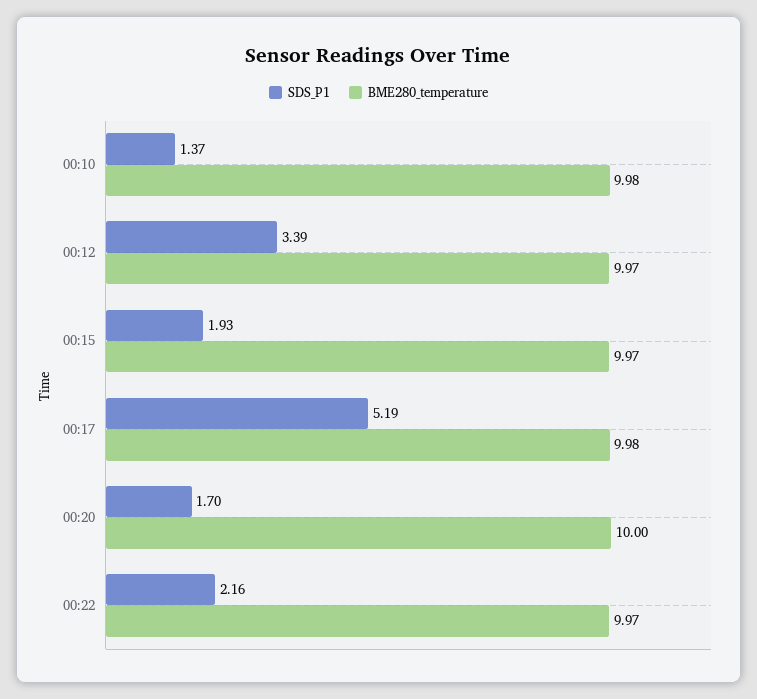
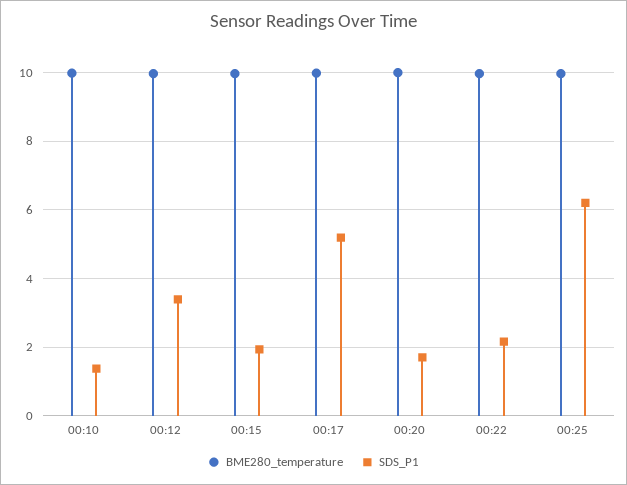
BME280_temperature, 00:25: none -> 10
SDS_P1, 00:25: none -> 6.2

